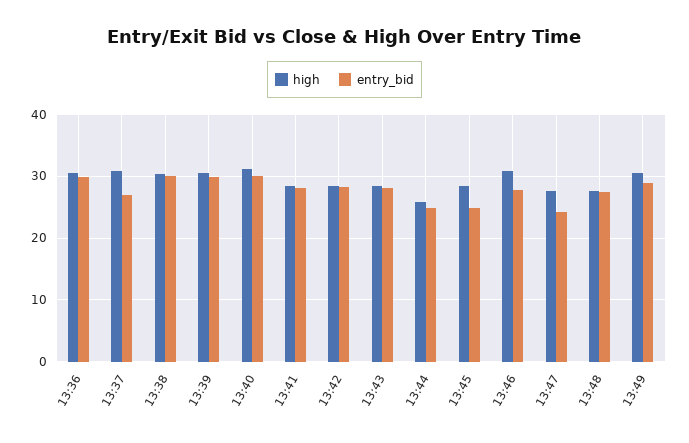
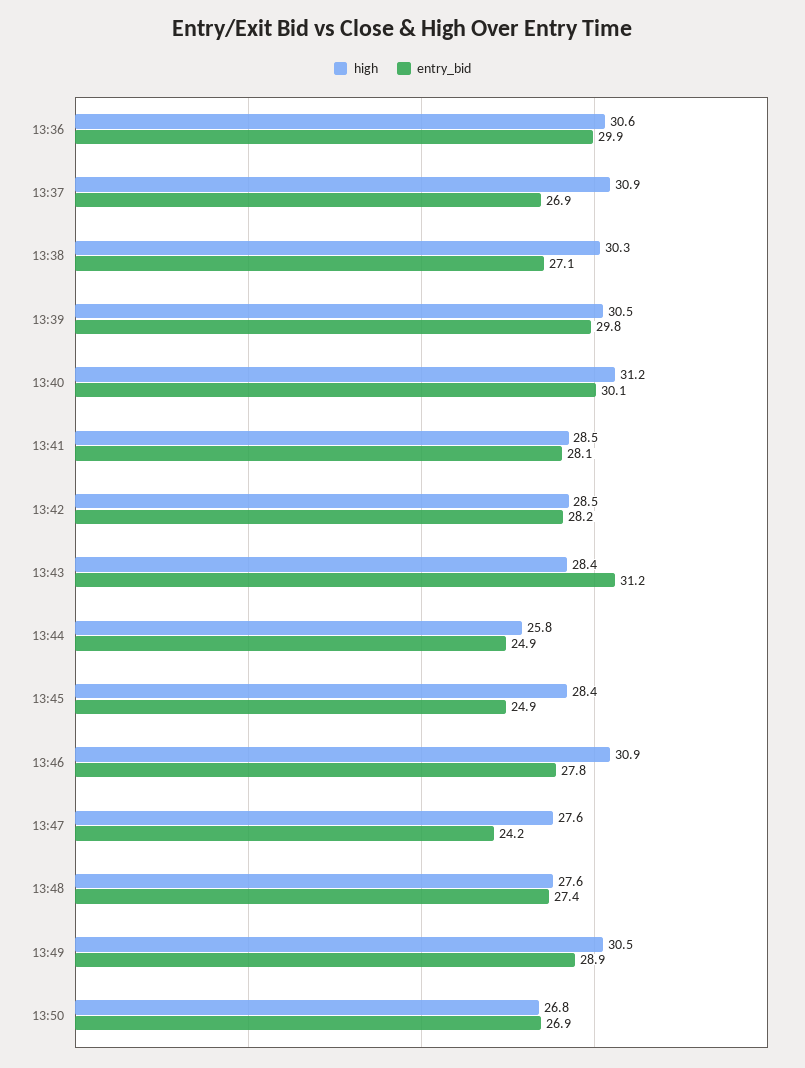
entry_bid, 13:38: 30 -> 27.1
entry_bid, 13:43: 28 -> 31.2
high, 13:50: none -> 26.8
entry_bid, 13:50: none -> 26.9

